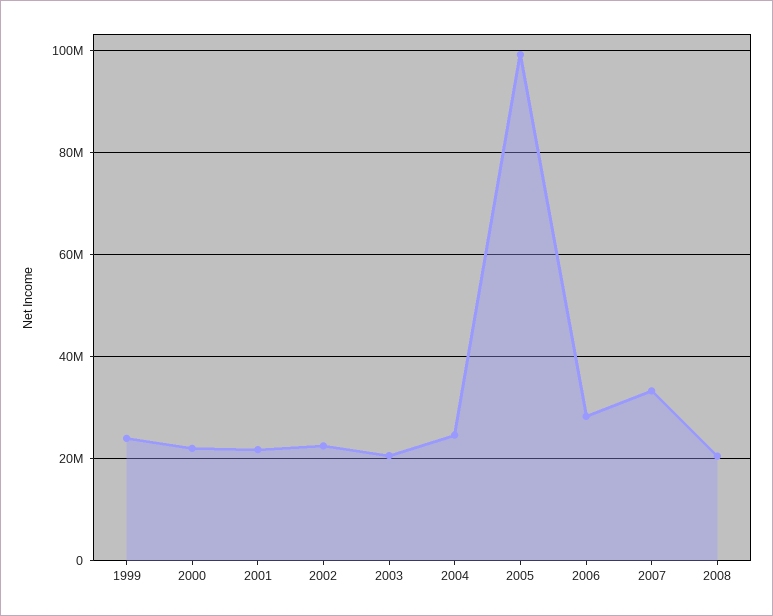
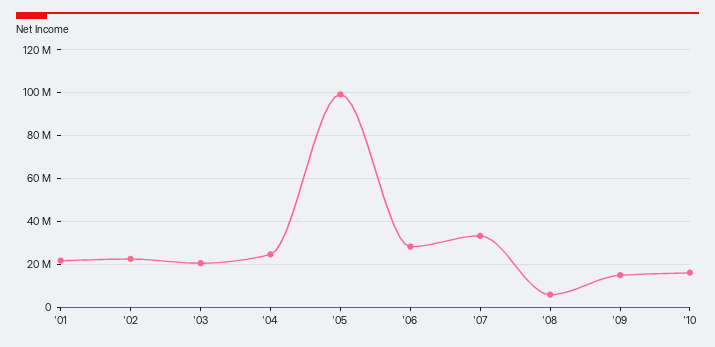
1999: 24000000 -> none
2000: 22000000 -> none
2008: 20000000 -> 5000000
'09: none -> 15000000
'10: none -> 15000000

